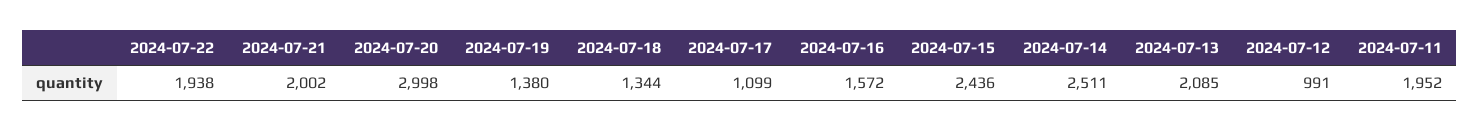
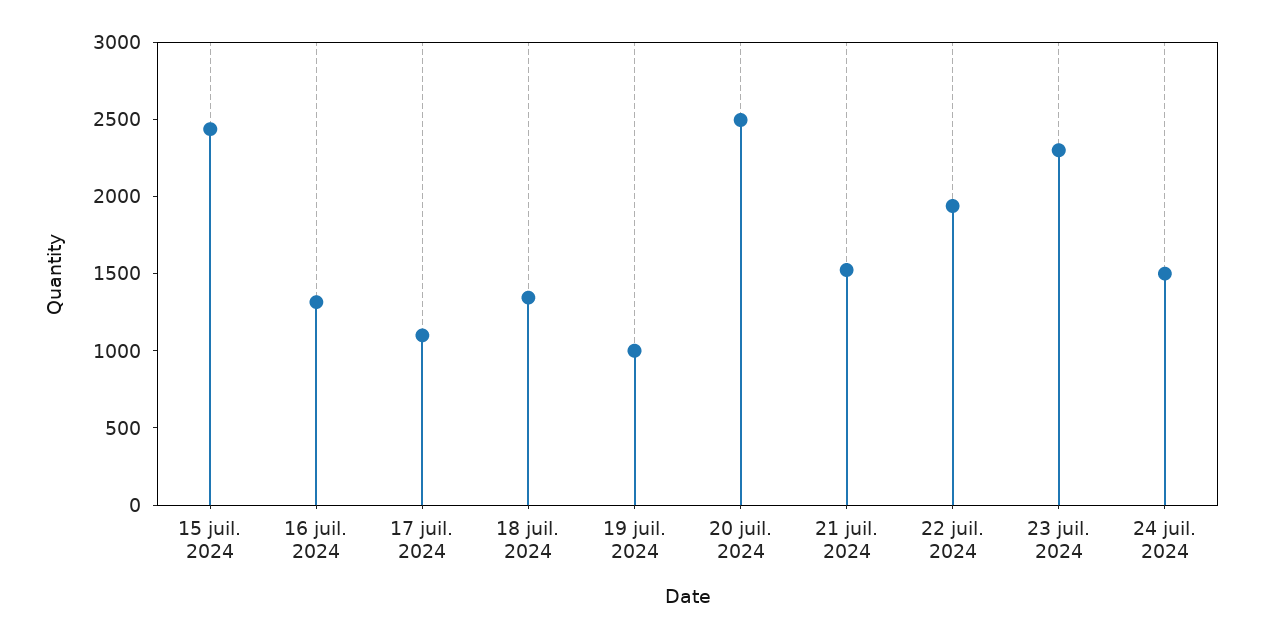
2024-07-21: 2002 -> 1500
2024-07-20: 2998 -> 2500
2024-07-19: 1380 -> 1000
2024-07-16: 1572 -> 1300
2024-07-14: 2511 -> none
2024-07-13: 2085 -> none
2024-07-12: 991 -> none
2024-07-11: 1952 -> none
23 juil. 2024: none -> 2300
24 juil. 2024: none -> 1500

